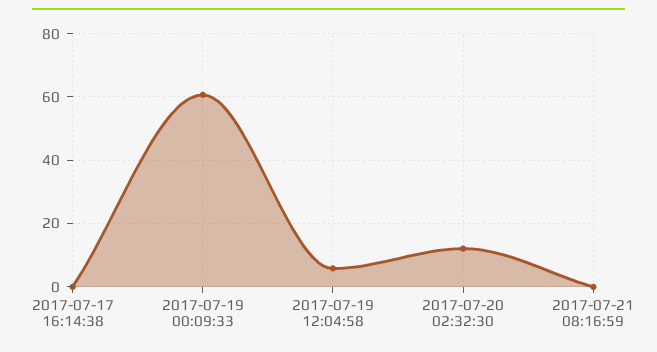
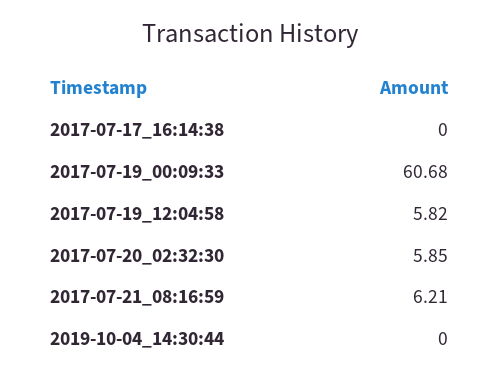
2017-07-20 02:32:30: 12 -> 5.85
2017-07-21 08:16:59: 0 -> 6.21
2019-10-04_14:30:44: none -> 0

